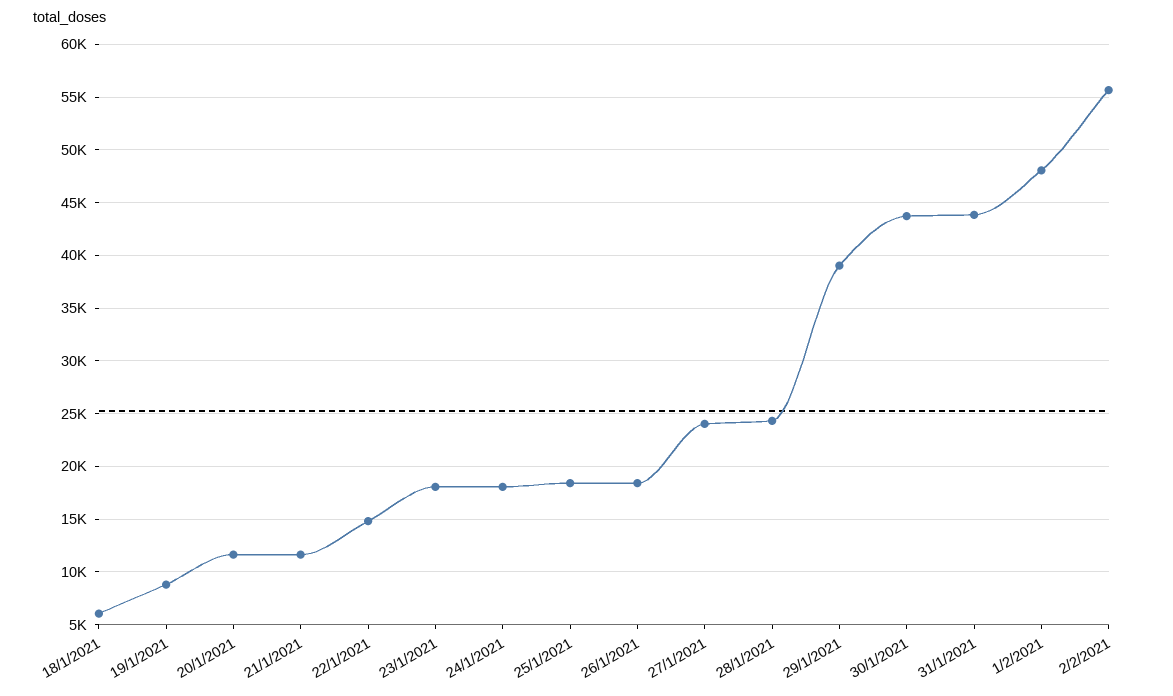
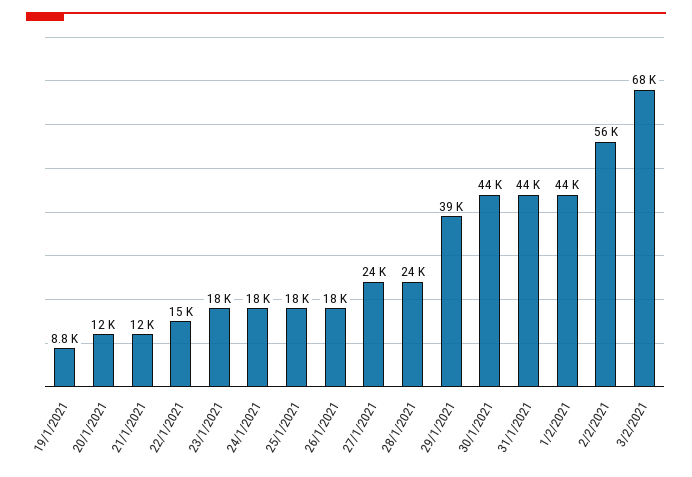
18/1/2021: 6000 -> none
1/2/2021: 48000 -> 44000
3/2/2021: none -> 68000

